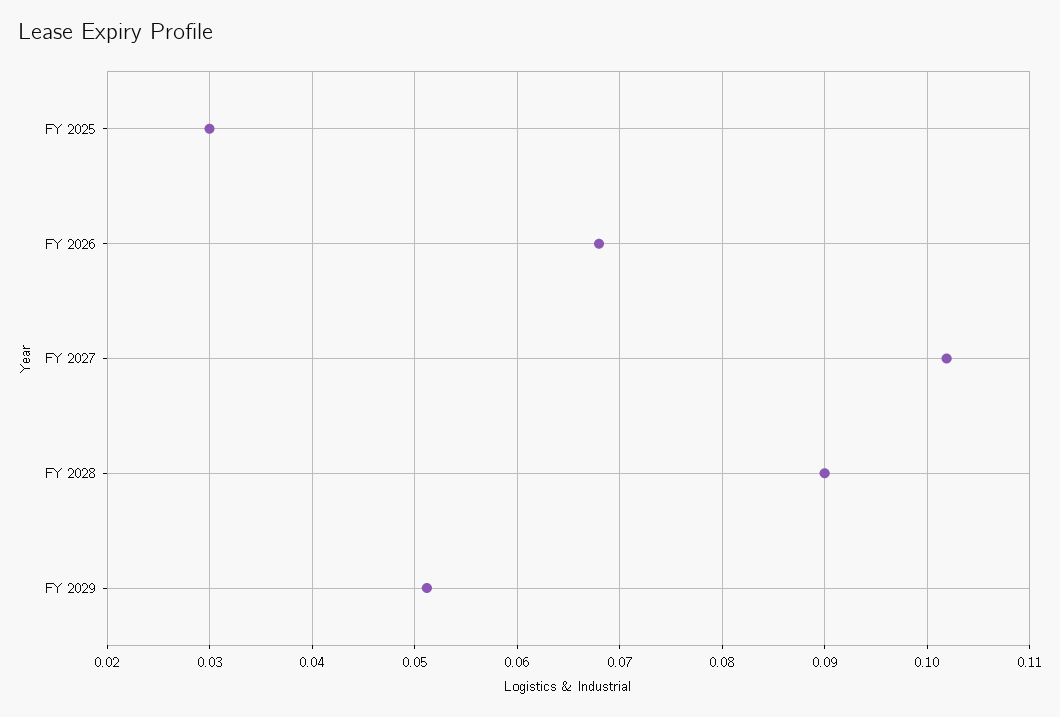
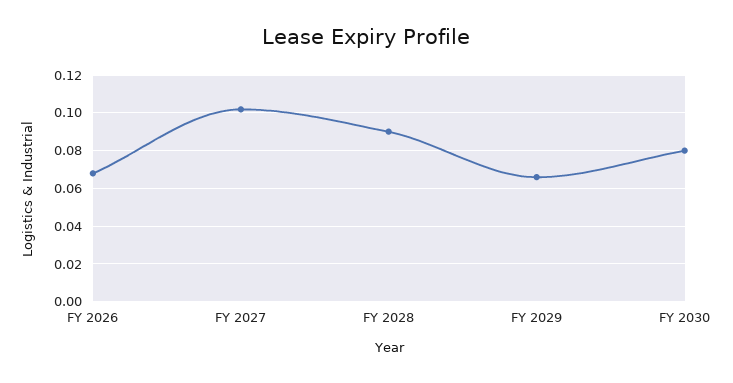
FY 2025: 0.03 -> none
FY 2029: 0.051 -> 0.065
FY 2030: none -> 0.08

